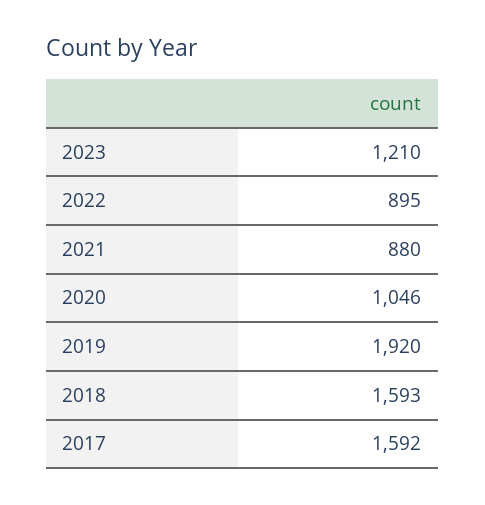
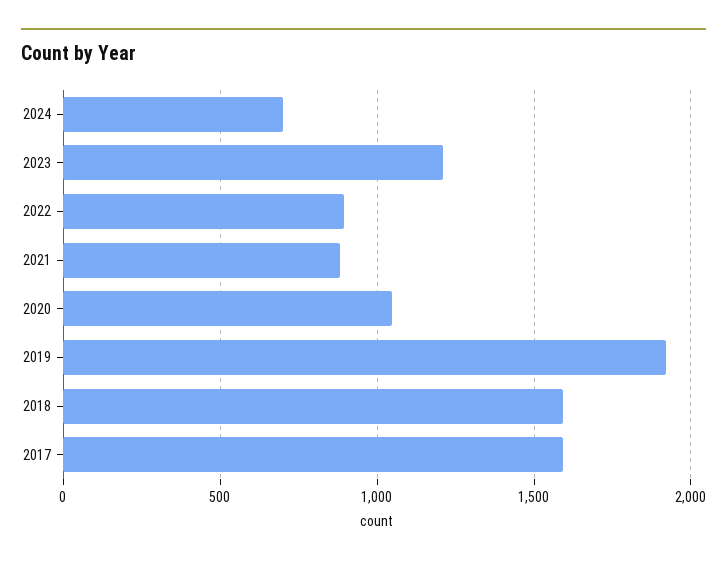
2024: none -> 700

